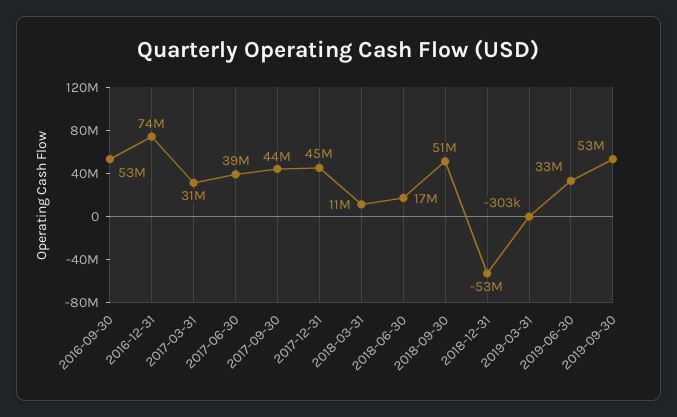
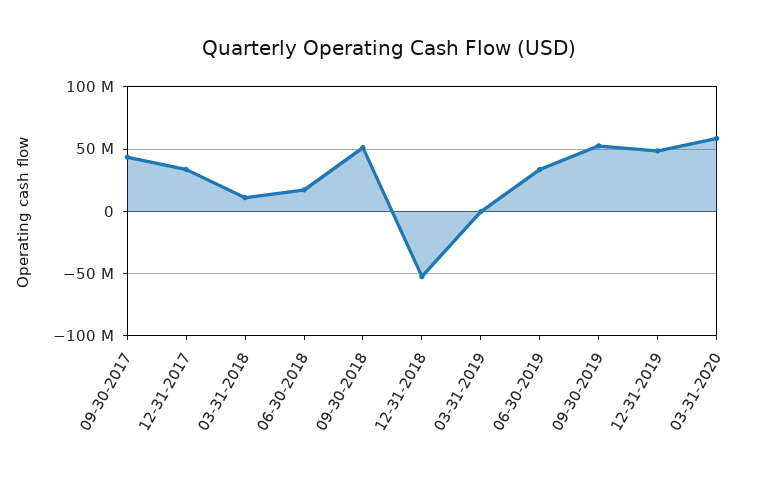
2016-09-30: 53000000 -> none
2016-12-31: 74000000 -> none
2017-03-31: 31000000 -> none
2017-06-30: 39000000 -> none
2017-12-31: 45000000 -> 35000000
12-31-2019: none -> 50000000
03-31-2020: none -> 60000000

